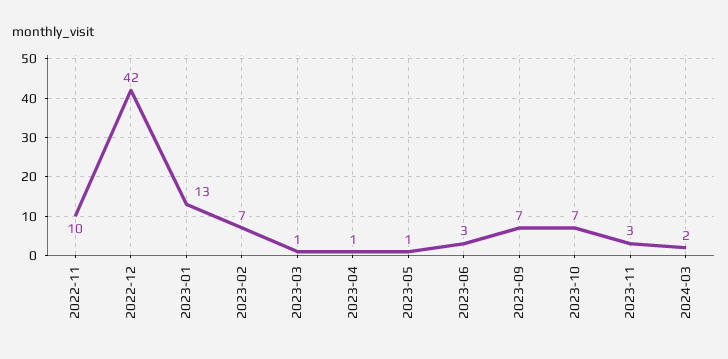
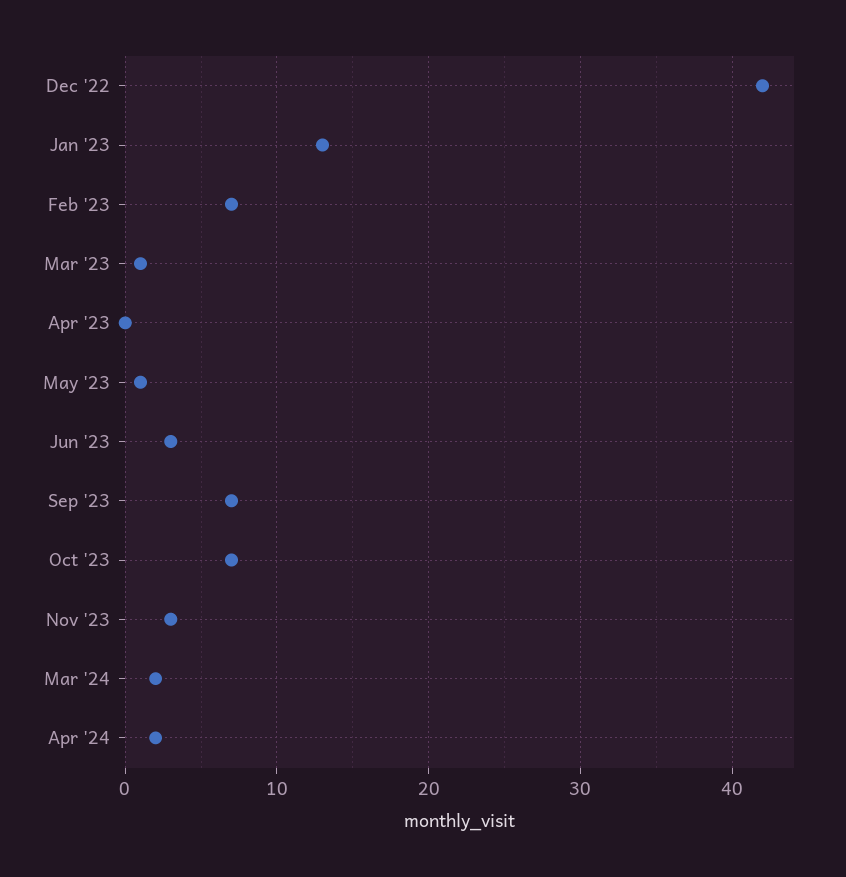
2022-11: 10 -> none
2023-04: 1 -> 0
Apr '24: none -> 2

